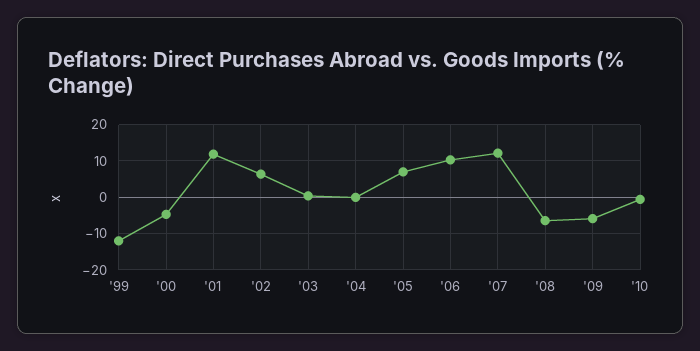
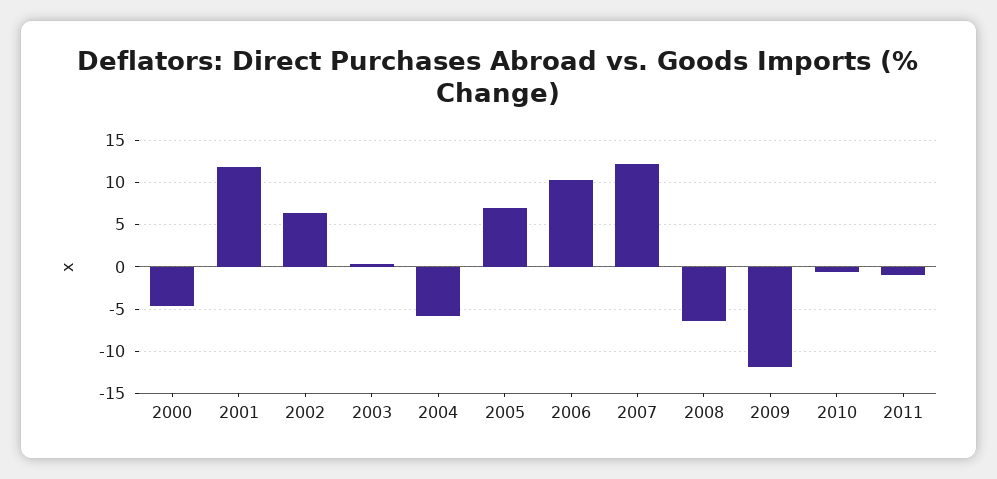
'99: -12 -> none
'04: 0 -> -6
'09: -6 -> -12
2011: none -> -1

